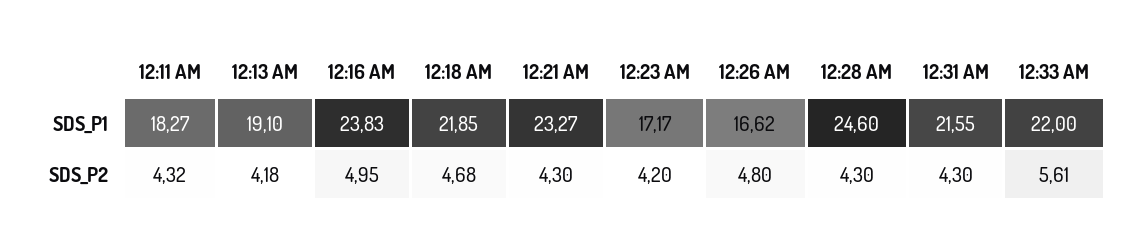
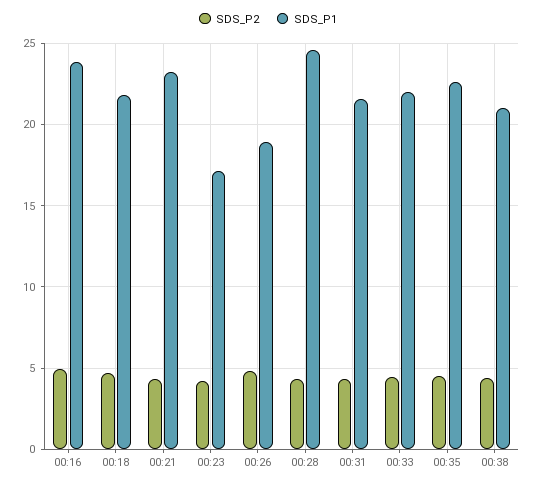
SDS_P1, 12:11 AM: 18.27 -> none
SDS_P1, 12:13 AM: 19.1 -> none
SDS_P1, 12:26 AM: 16.62 -> 19
SDS_P2, 12:11 AM: 4.32 -> none
SDS_P2, 12:13 AM: 4.18 -> none
SDS_P2, 12:33 AM: 5.61 -> 4.5
SDS_P2, 00:35: none -> 4.5
SDS_P1, 00:35: none -> 22.5
SDS_P2, 00:38: none -> 4.5
SDS_P1, 00:38: none -> 21

